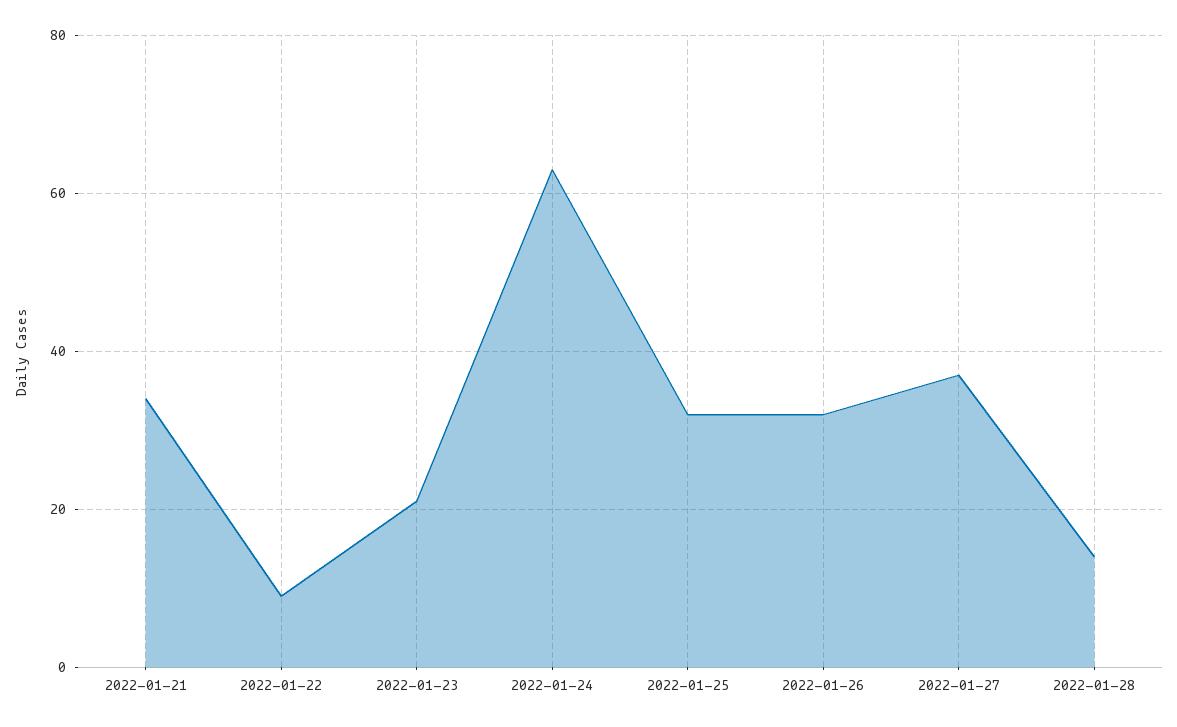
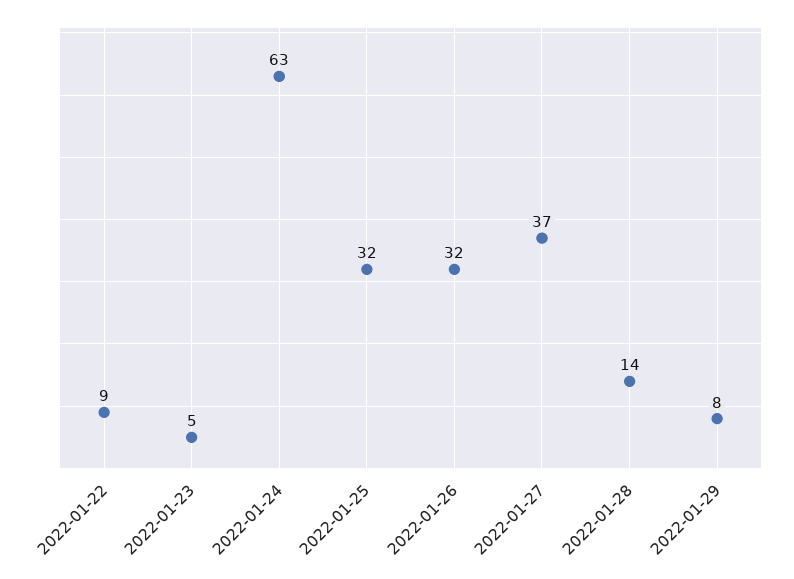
2022-01-21: 35 -> none
2022-01-23: 20 -> 5
2022-01-29: none -> 8

